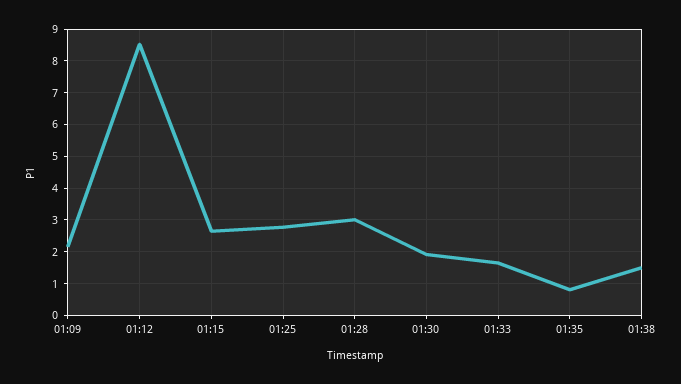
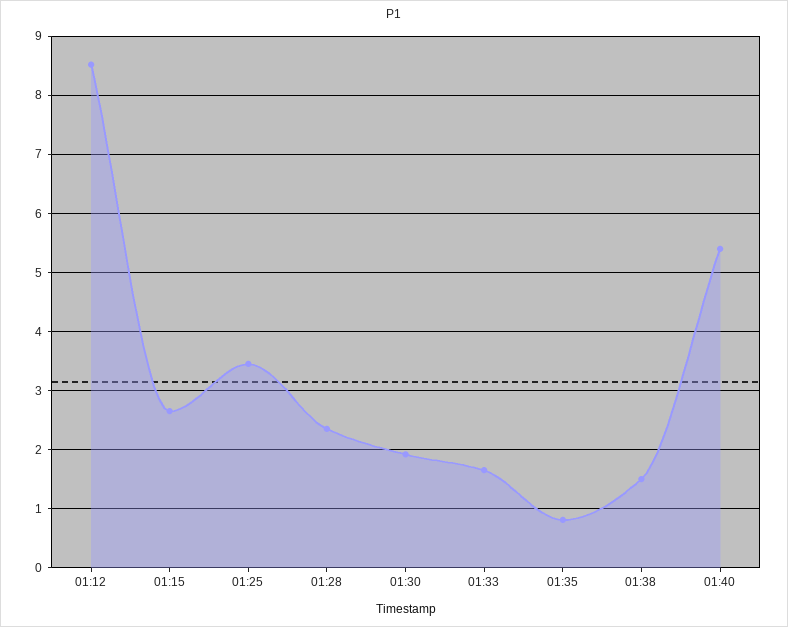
01:09: 2.2 -> none
01:25: 2.8 -> 3.4
01:28: 3 -> 2.4
01:40: none -> 5.4

